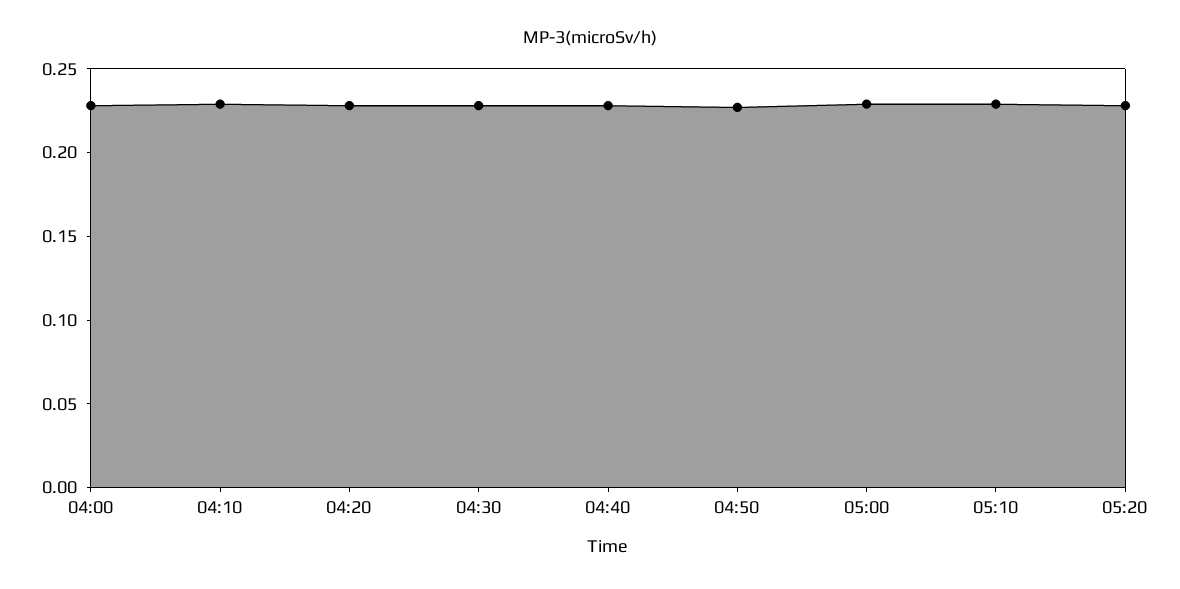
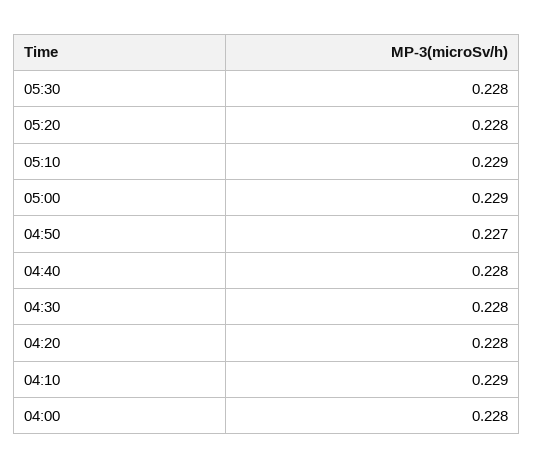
05:30: none -> 0.228

